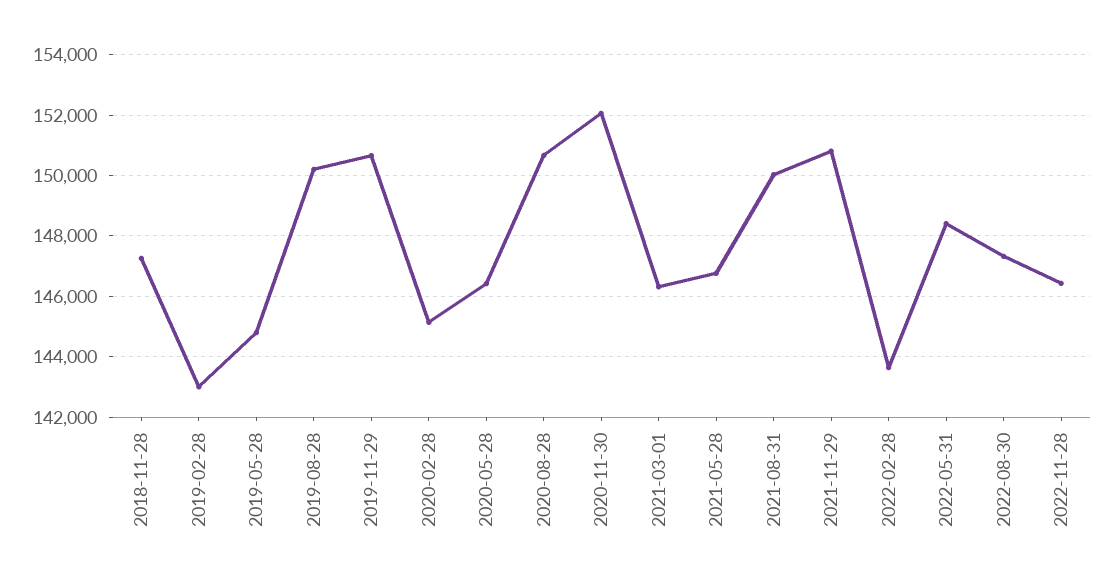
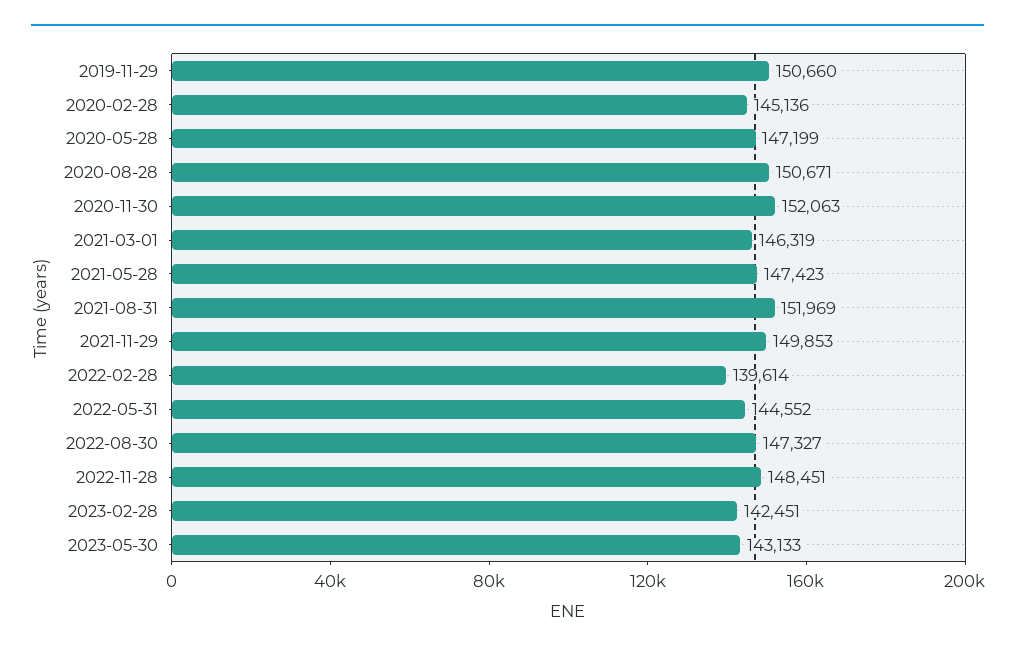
2018-11-28: 147200 -> none
2019-02-28: 143000 -> none
2019-05-28: 144800 -> none
2019-08-28: 150200 -> none
2020-05-28: 146400 -> 147199
2021-05-28: 146800 -> 147423
2021-08-31: 150000 -> 151969
2021-11-29: 150800 -> 149853
2022-02-28: 143600 -> 139614
2022-05-31: 148400 -> 144552
2022-11-28: 146400 -> 148451
2023-02-28: none -> 142451
2023-05-30: none -> 143133

